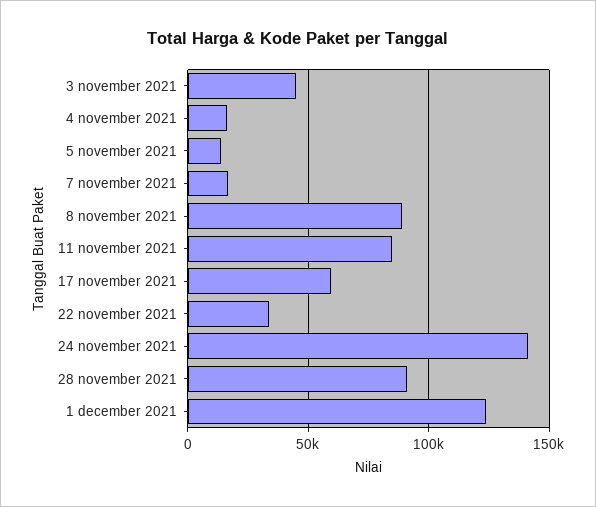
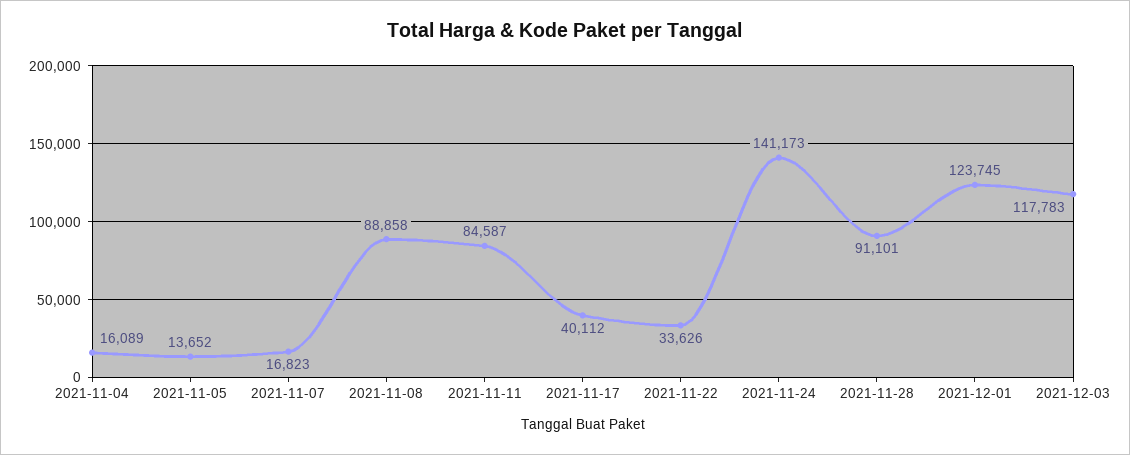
3 november 2021: 45000 -> none
17 november 2021: 60000 -> 40112
2021-12-03: none -> 117783

